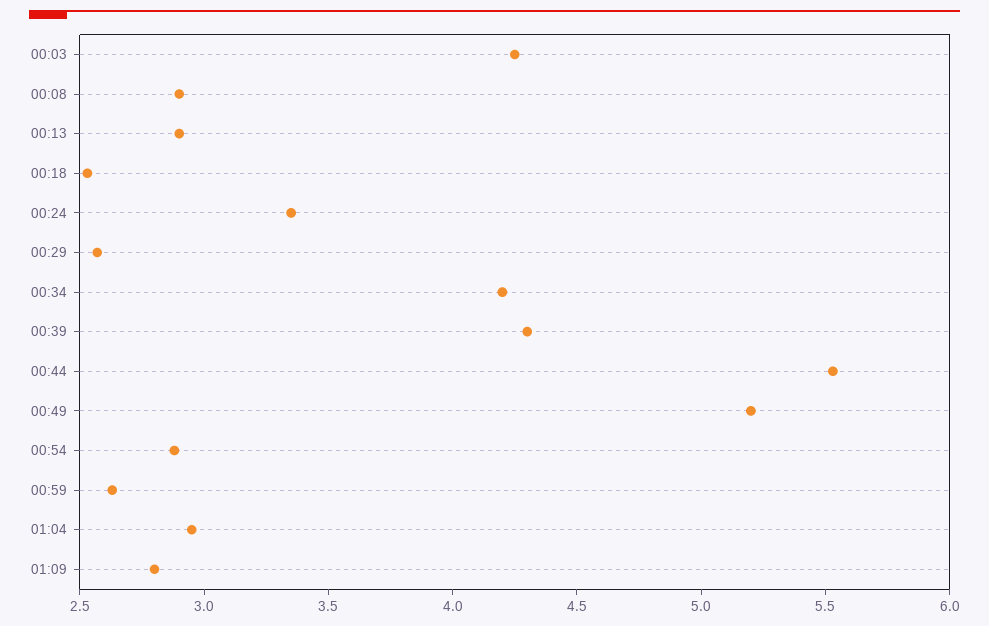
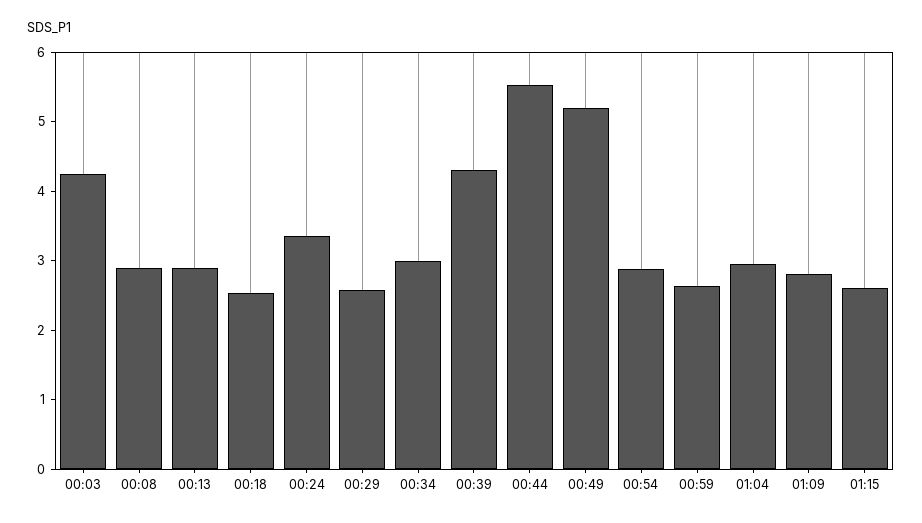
00:34: 4.2 -> 3
01:15: none -> 2.6

